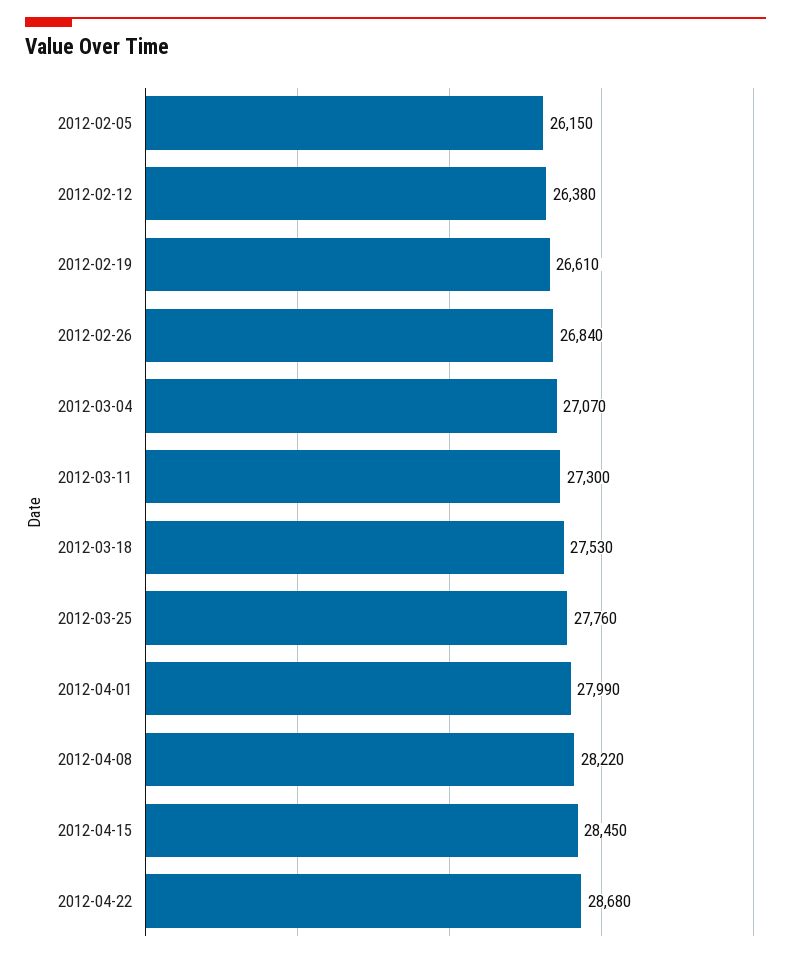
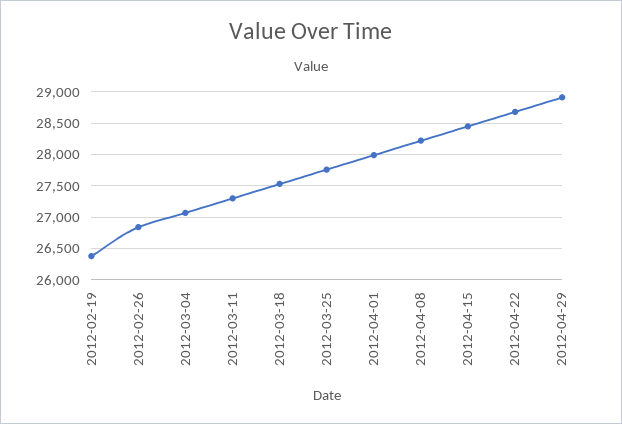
2012-02-05: 26150 -> none
2012-02-12: 26380 -> none
2012-02-19: 26610 -> 26400
2012-04-29: none -> 28900

